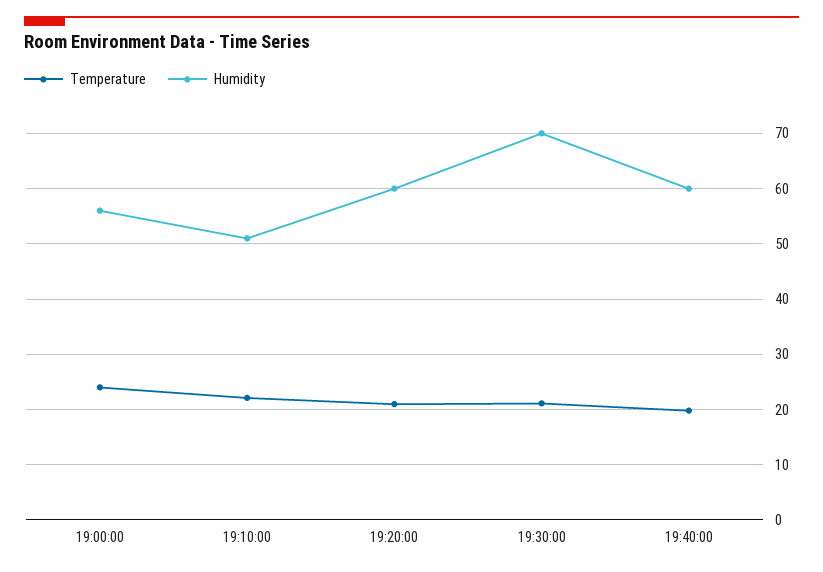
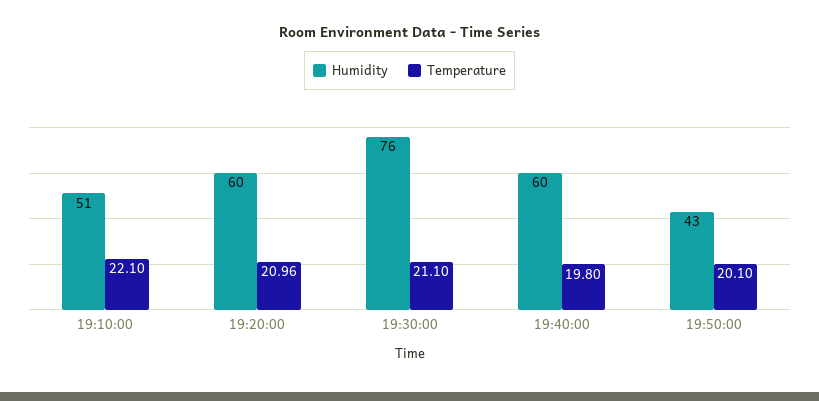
Temperature, 19:00:00: 24 -> none
Humidity, 19:00:00: 56 -> none
Humidity, 19:30:00: 70 -> 76
Humidity, 19:50:00: none -> 43
Temperature, 19:50:00: none -> 20.1

